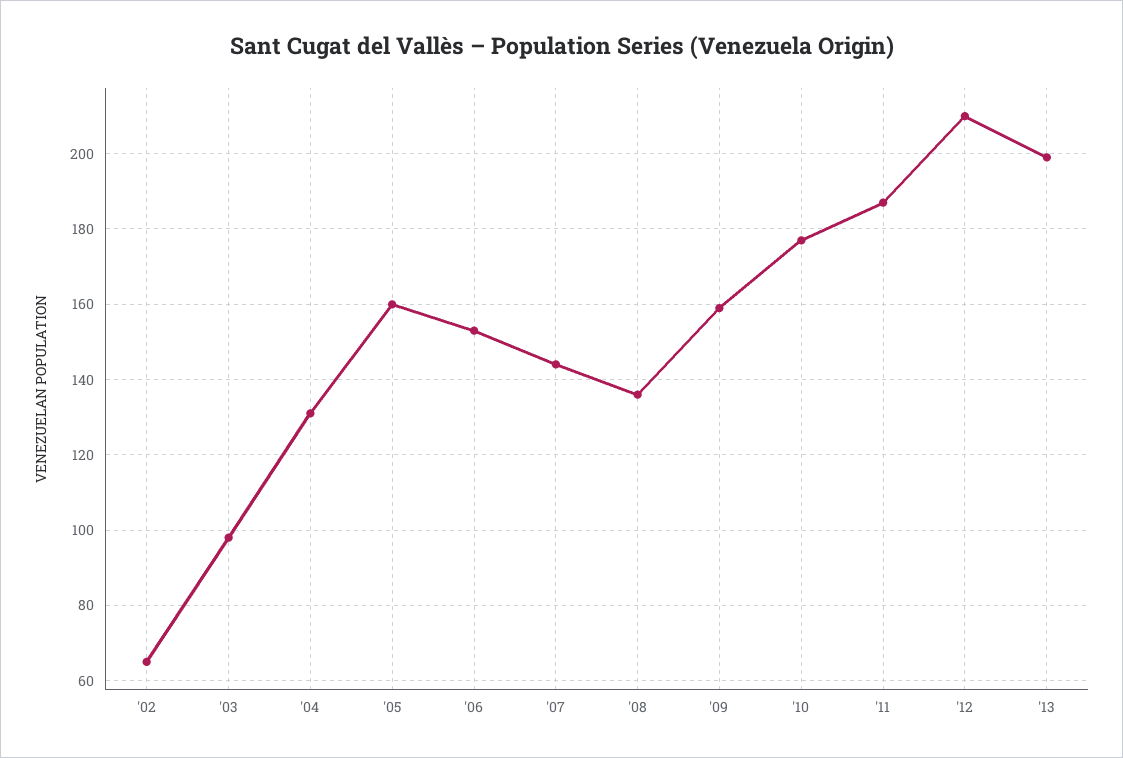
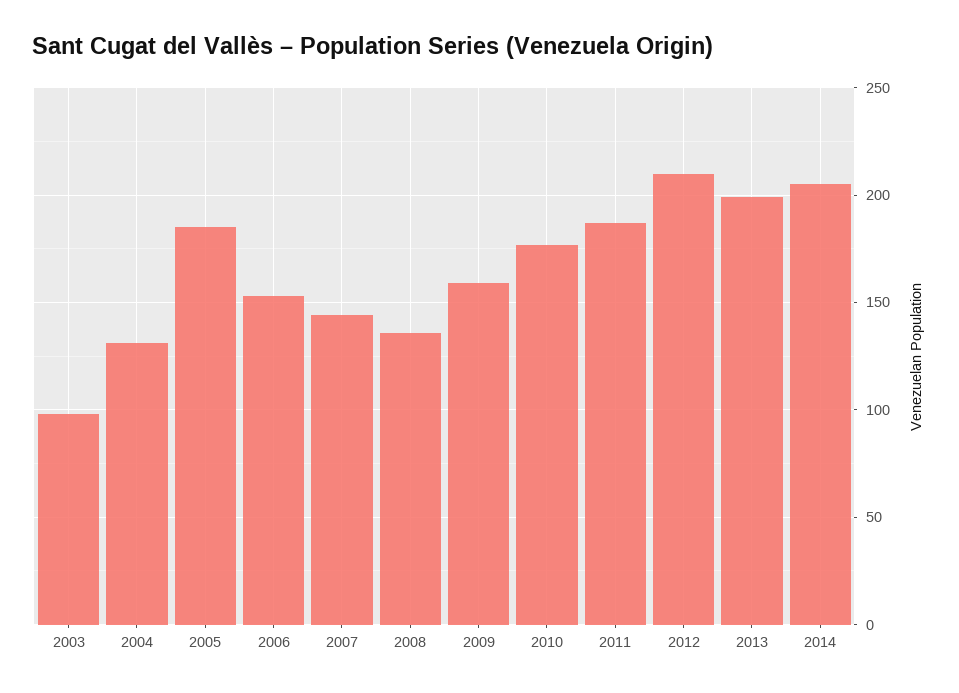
'02: 65 -> none
'05: 160 -> 185
2014: none -> 205

